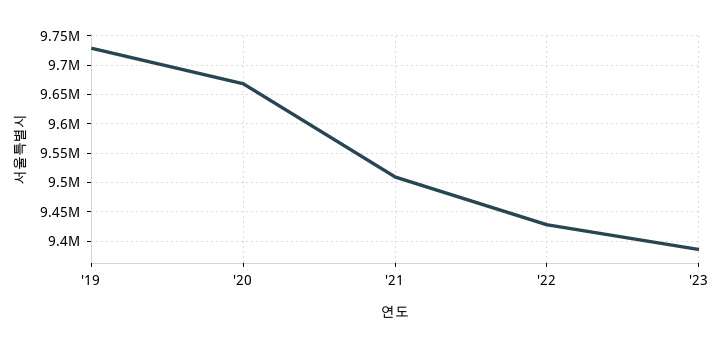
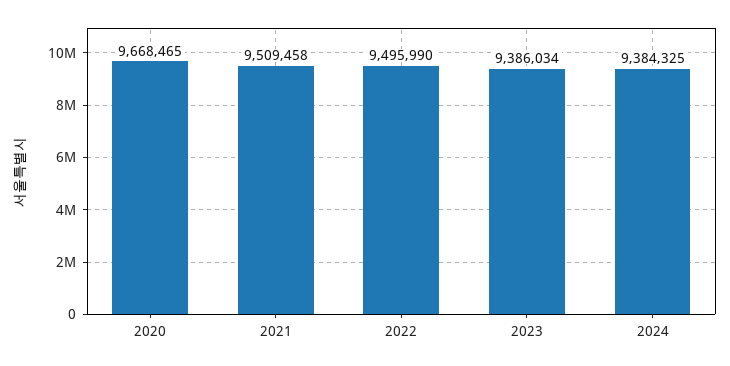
'19: 9725000 -> none
'22: 9425000 -> 9495990
2024: none -> 9384325

